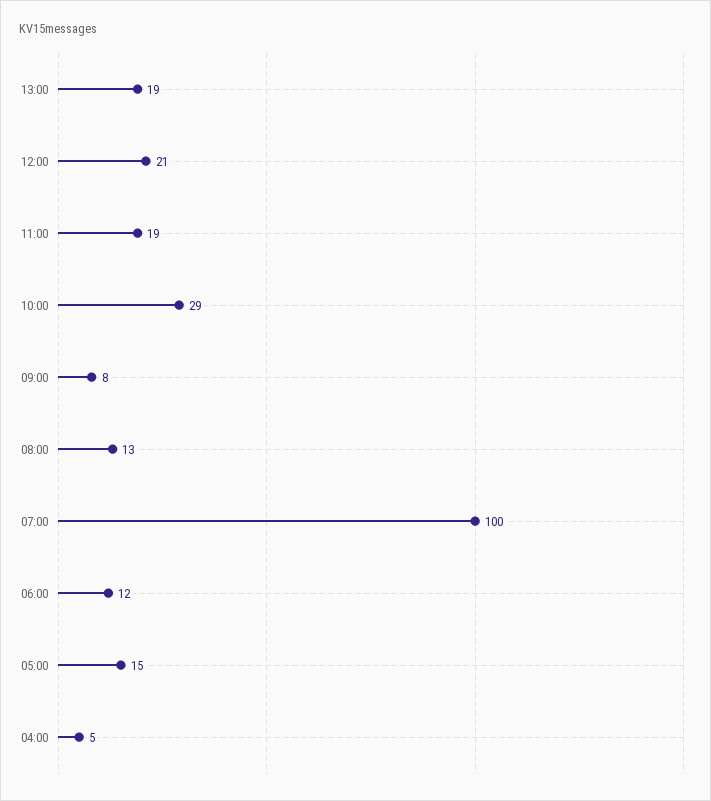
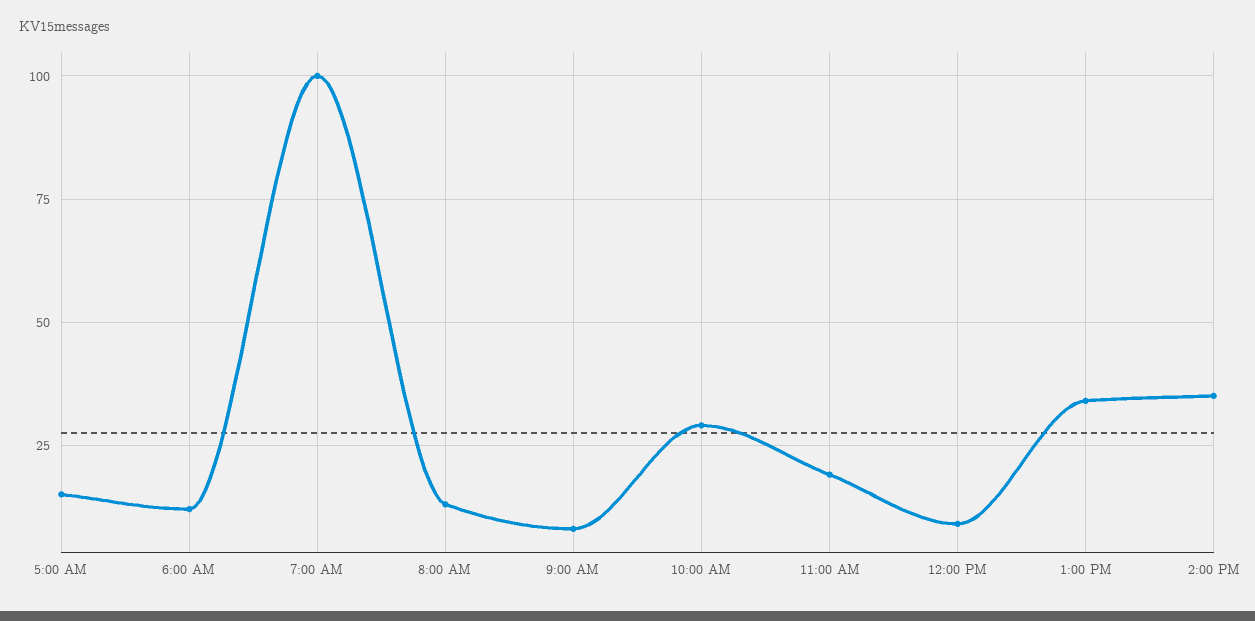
13:00: 19 -> 35
12:00: 21 -> 10
04:00: 5 -> none
2:00 PM: none -> 35

